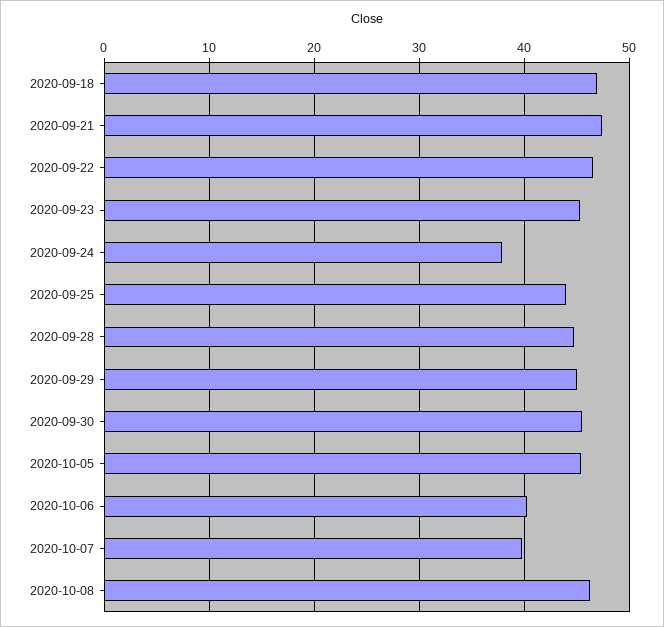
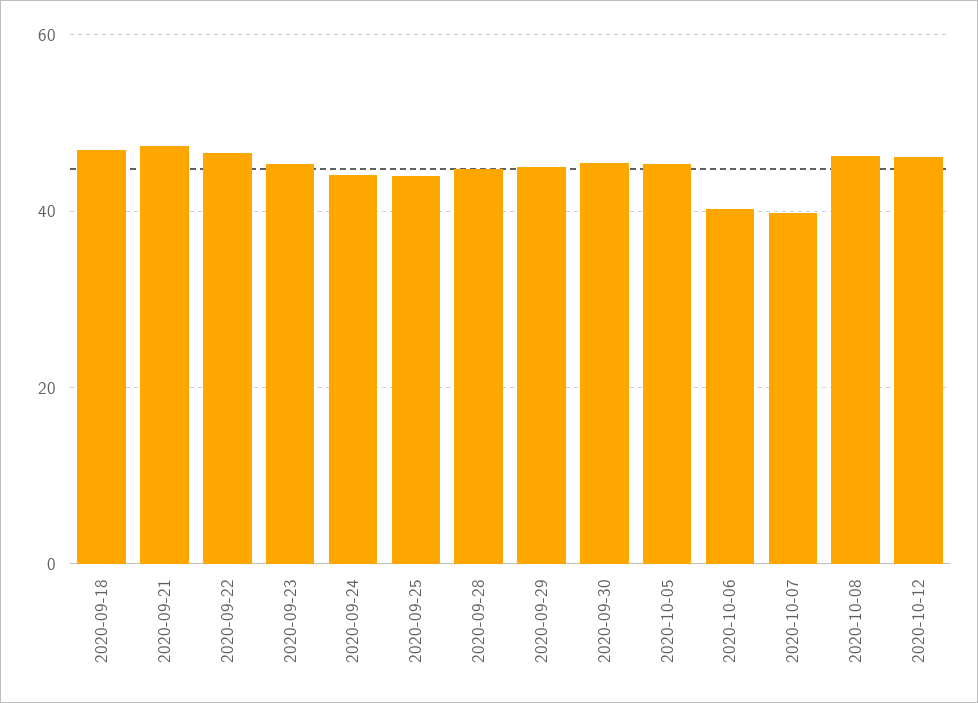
2020-09-24: 38 -> 44
2020-10-12: none -> 46

